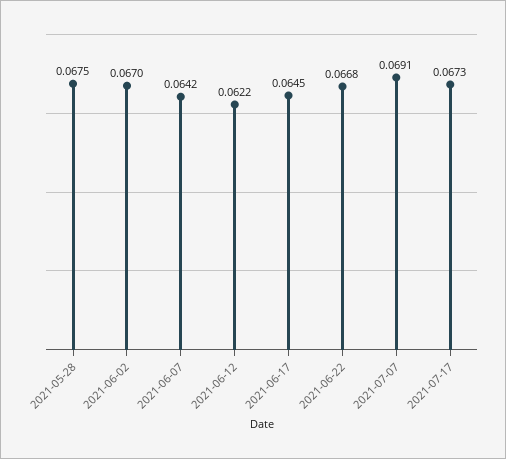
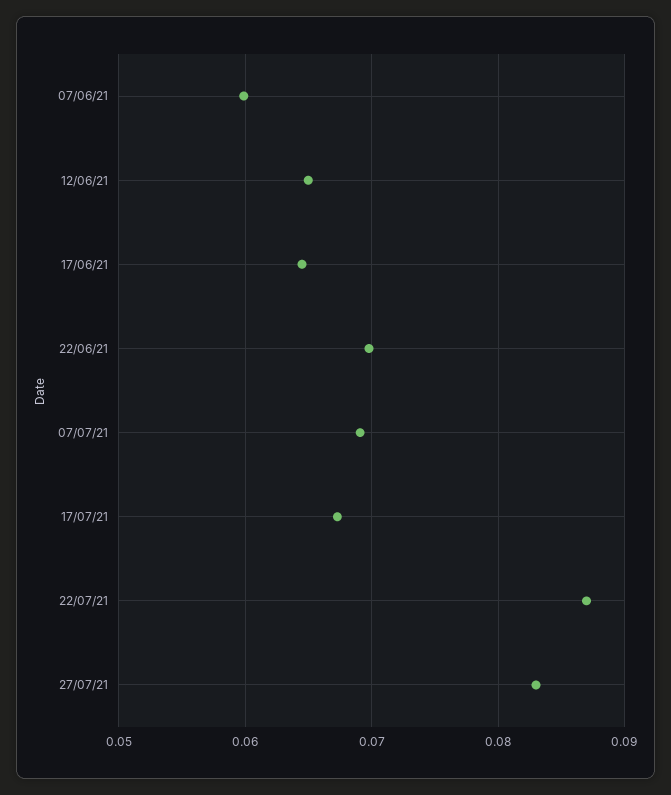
2021-05-28: 0.0675 -> none
2021-06-02: 0.067 -> none
2021-06-07: 0.0642 -> 0.06
2021-06-12: 0.0622 -> 0.065
2021-06-22: 0.0668 -> 0.07
22/07/21: none -> 0.087
27/07/21: none -> 0.083

